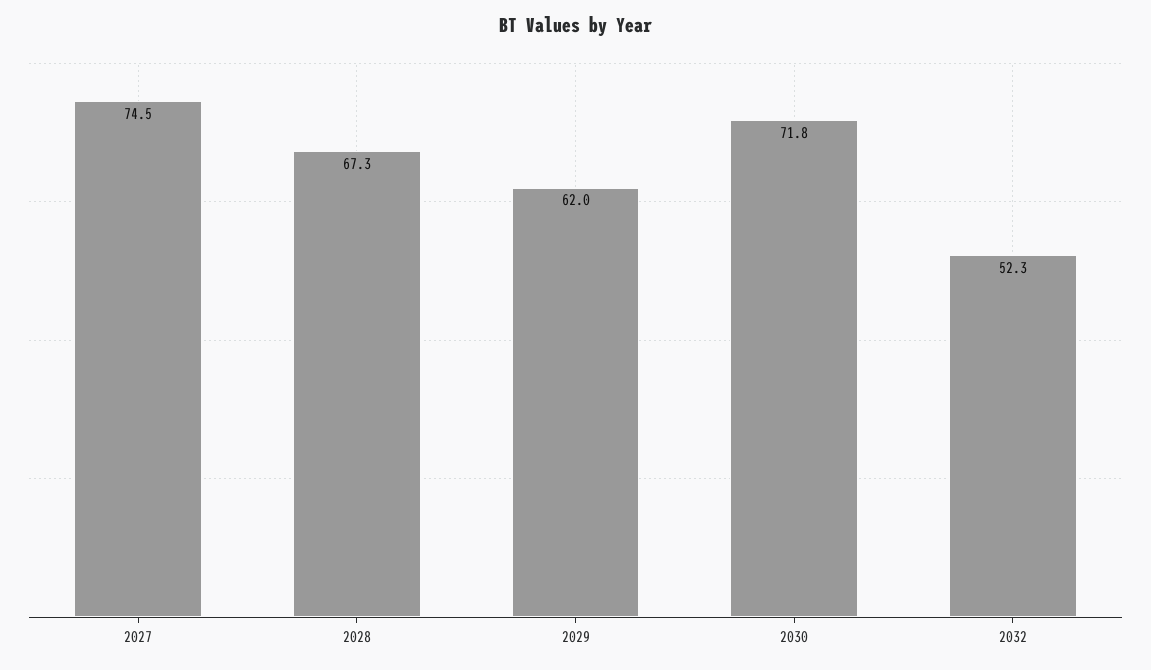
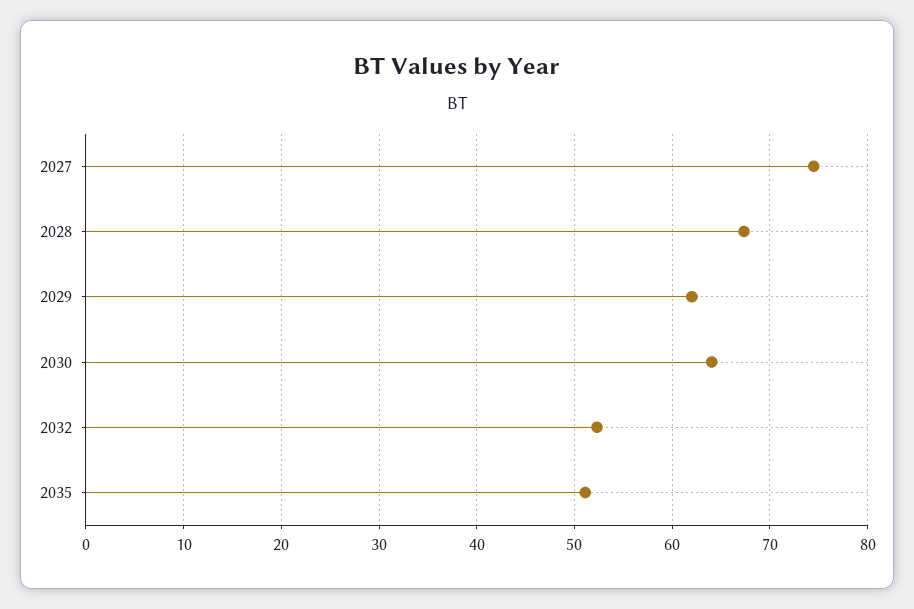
2030: 71.8 -> 64
2035: none -> 51

